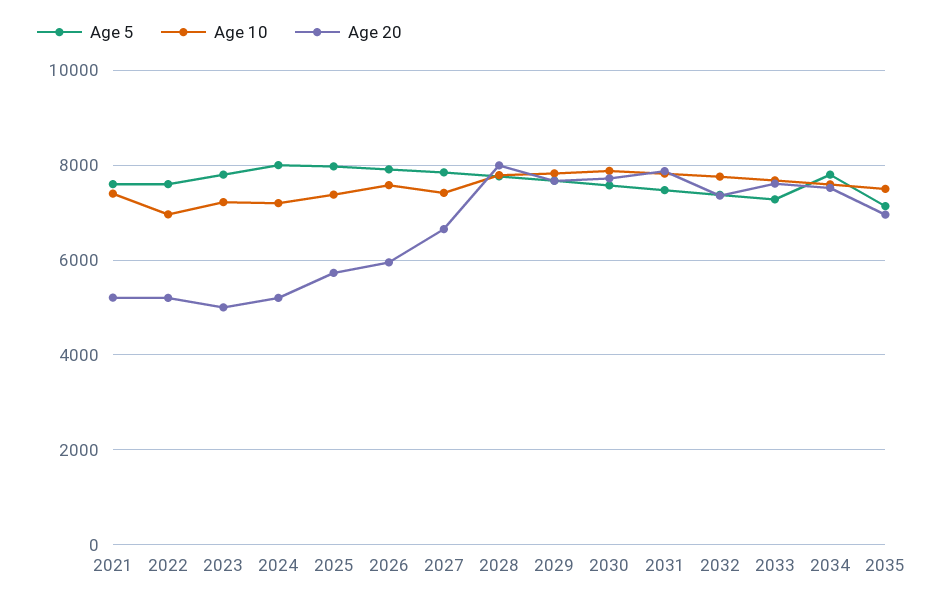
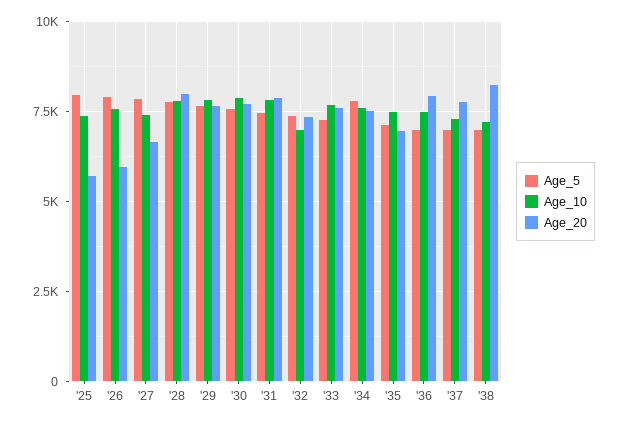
Age 5, 2021: 7600 -> none
Age 10, 2021: 7400 -> none
Age 20, 2021: 5200 -> none
Age 5, 2022: 7600 -> none
Age 10, 2022: 7000 -> none
Age 20, 2022: 5200 -> none
Age 5, 2023: 7800 -> none
Age 10, 2023: 7200 -> none
Age 20, 2023: 5000 -> none
Age 5, 2024: 8000 -> none
Age 10, 2024: 7200 -> none
Age 20, 2024: 5200 -> none
Age 10, 2032: 7800 -> 7000
Age 5, '36: none -> 7000
Age 10, '36: none -> 7500
Age 20, '36: none -> 8000
Age 5, '37: none -> 7000
Age 10, '37: none -> 7250
Age 20, '37: none -> 7750
Age 5, '38: none -> 7000
Age 10, '38: none -> 7250
Age 20, '38: none -> 8250

